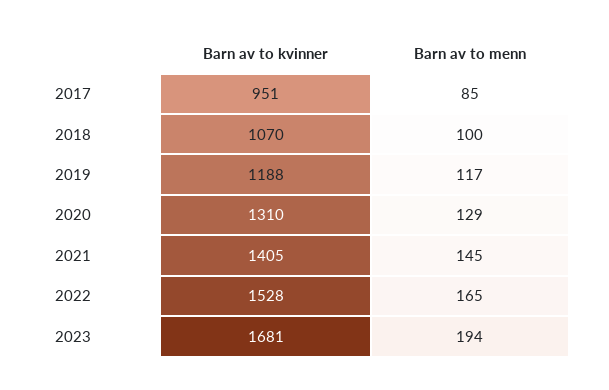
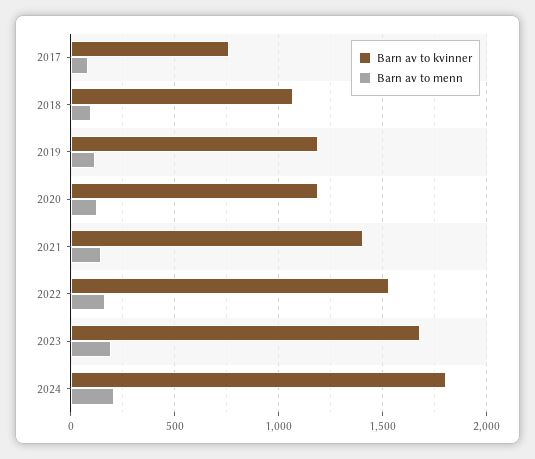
Barn av to kvinner, 2017: 951 -> 750
Barn av to kvinner, 2020: 1310 -> 1200
Barn av to kvinner, 2024: none -> 1800
Barn av to menn, 2024: none -> 200

